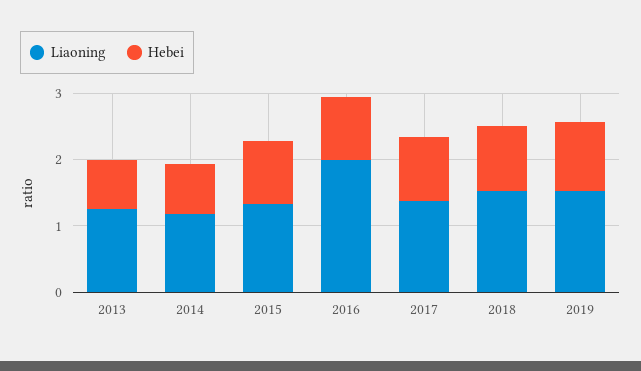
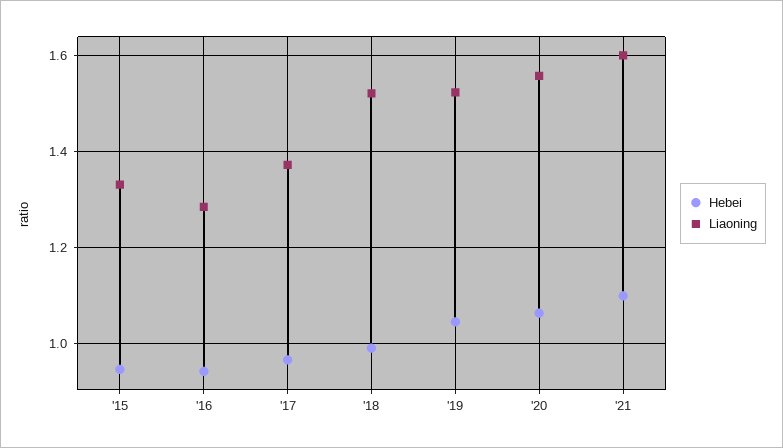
Liaoning, 2013: 1.2 -> none
Hebei, 2013: 0.8 -> none
Liaoning, 2014: 1.2 -> none
Hebei, 2014: 0.8 -> none
Liaoning, 2016: 2 -> 1.28
Hebei, '20: none -> 1.06
Liaoning, '20: none -> 1.56
Hebei, '21: none -> 1.1
Liaoning, '21: none -> 1.6

